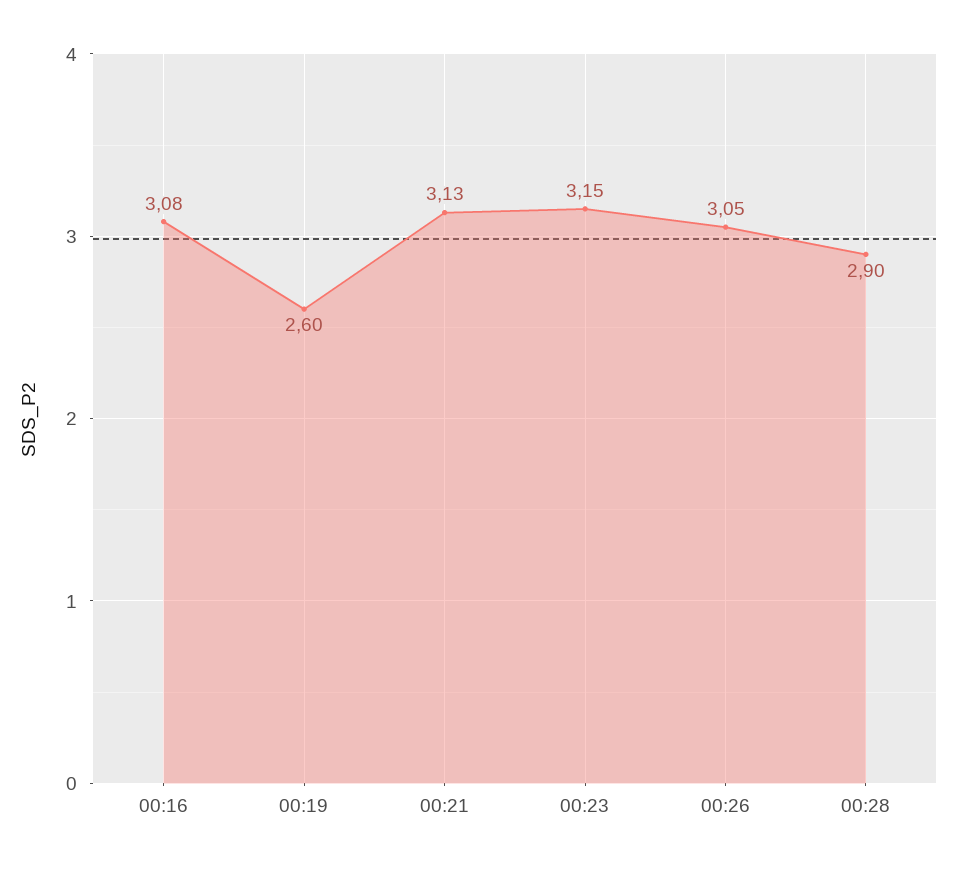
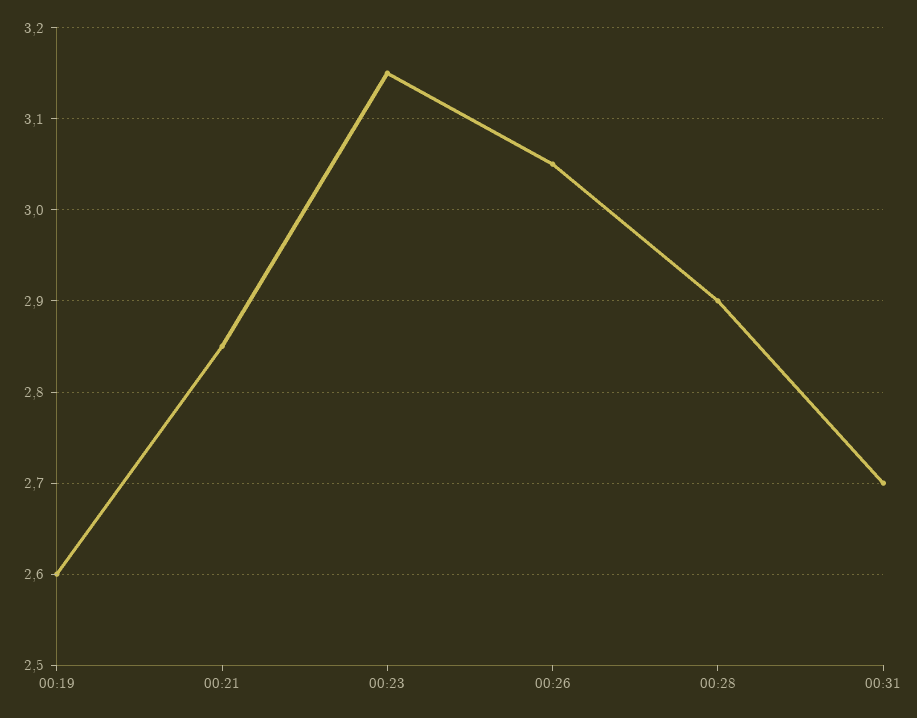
00:16: 3.08 -> none
00:21: 3.13 -> 2.85
00:31: none -> 2.7

